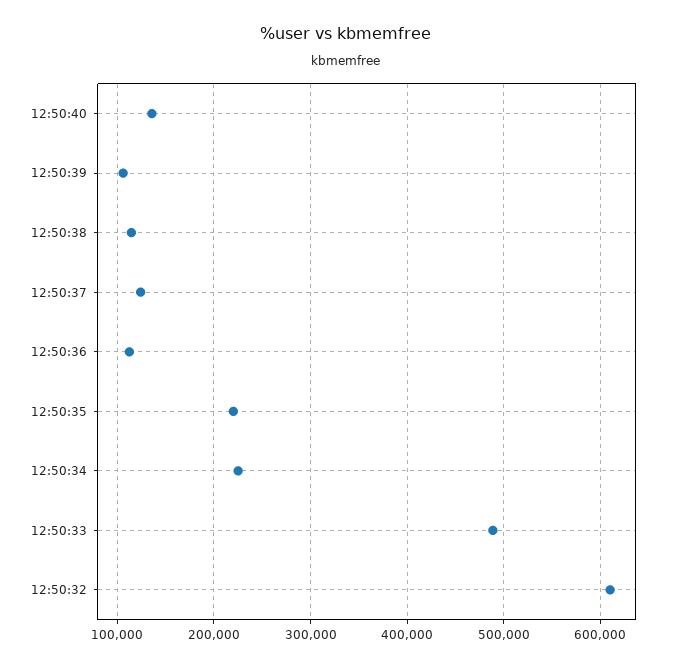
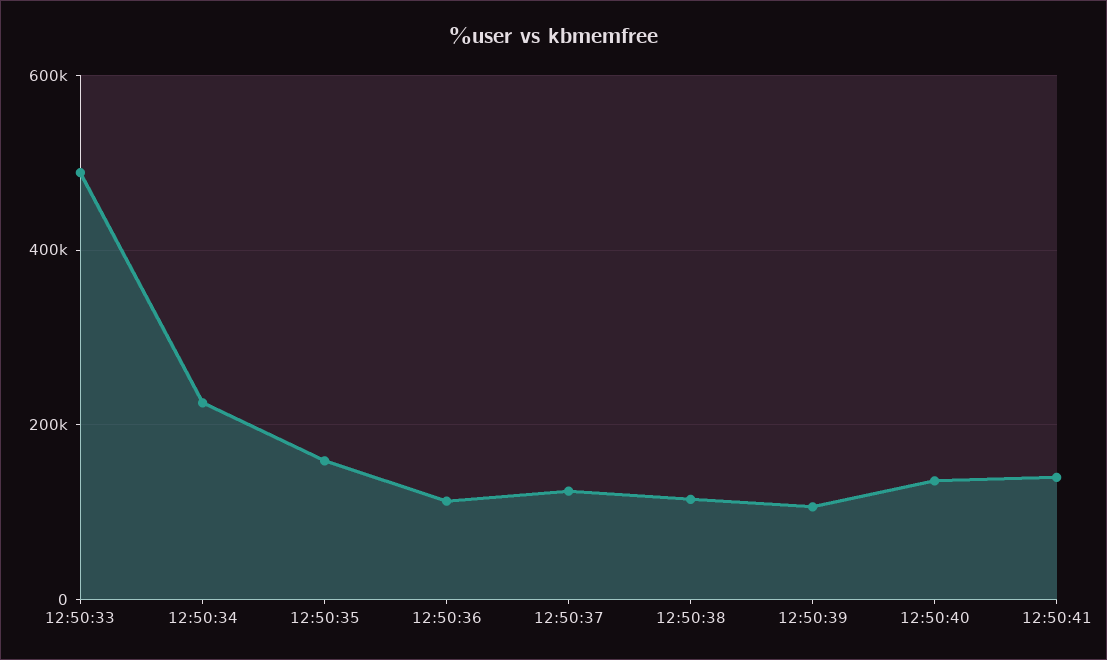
12:50:35: 220000 -> 160000
12:50:32: 610000 -> none
12:50:41: none -> 140000

